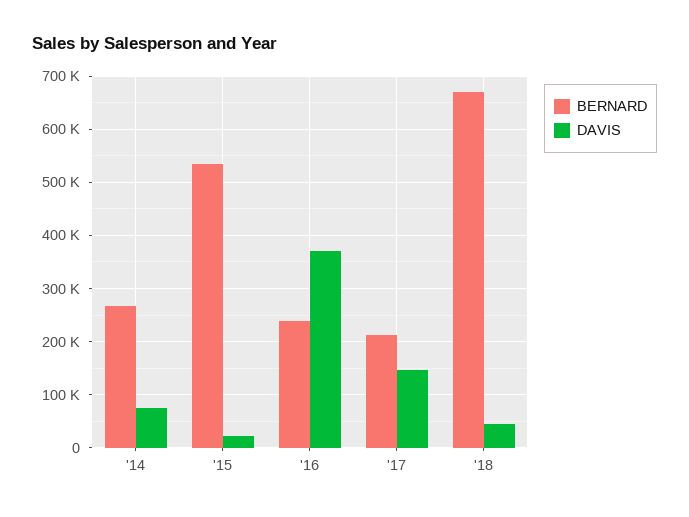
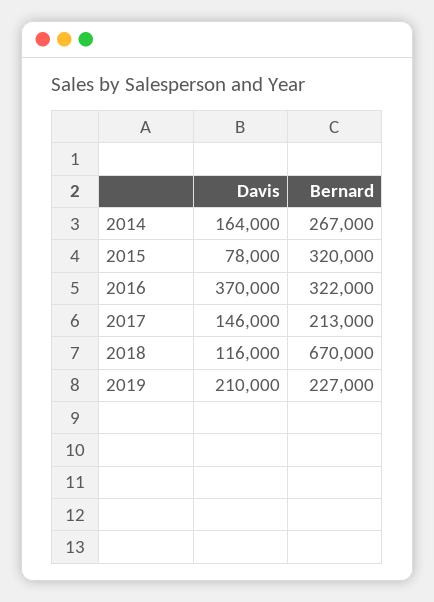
DAVIS, '14: 80000 -> 164000
BERNARD, '15: 540000 -> 320000
DAVIS, '15: 20000 -> 78000
BERNARD, '16: 240000 -> 322000
DAVIS, '18: 40000 -> 116000
DAVIS, 2019: none -> 210000
BERNARD, 2019: none -> 227000

